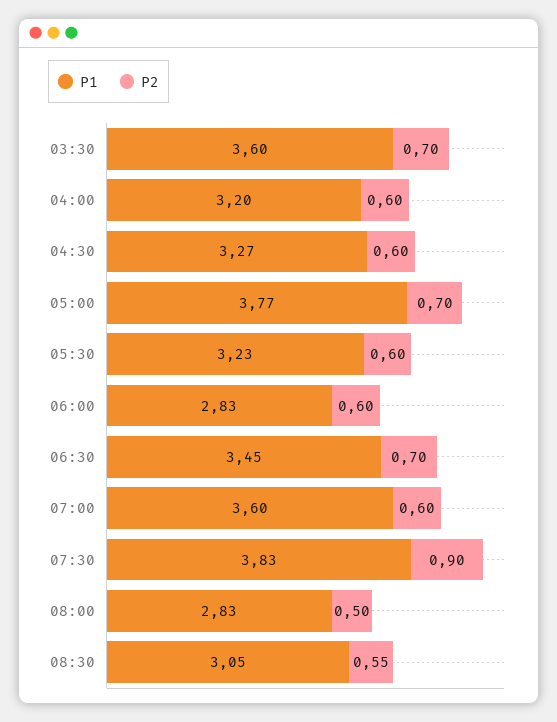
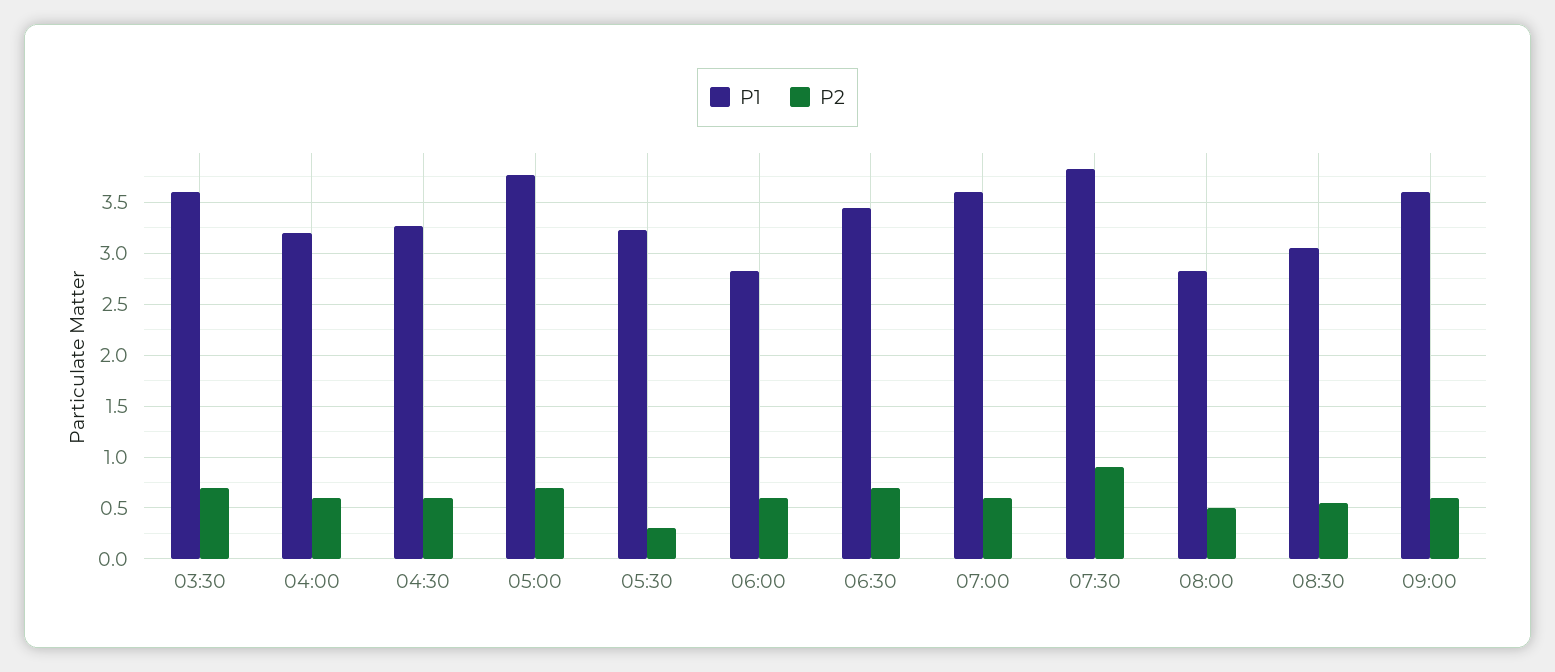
P2, 05:30: 0.6 -> 0.3
P1, 09:00: none -> 3.6
P2, 09:00: none -> 0.6

